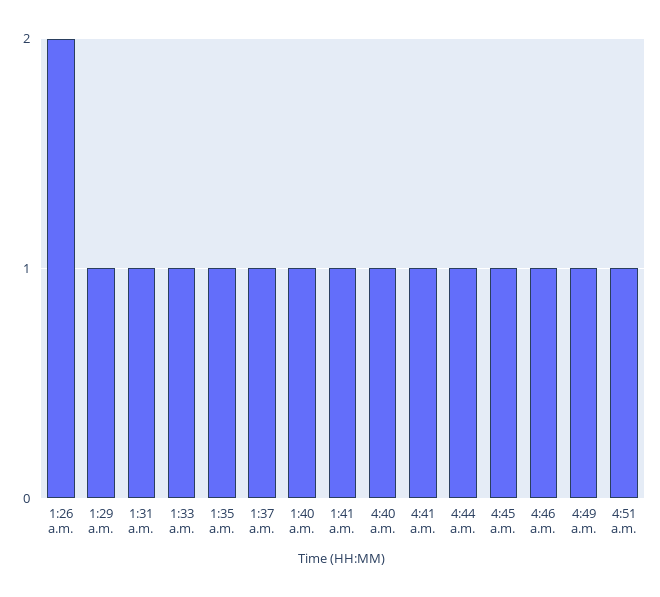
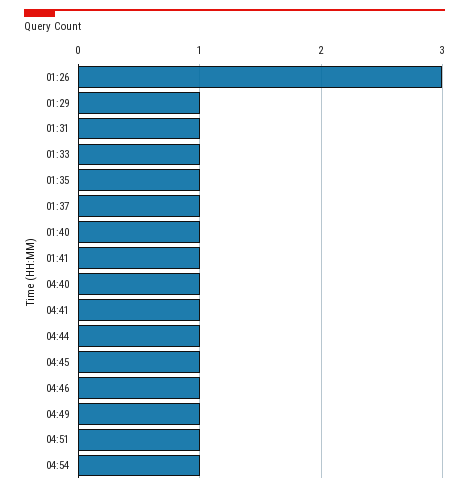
1:26 a.m.: 2 -> 3
04:54: none -> 1

